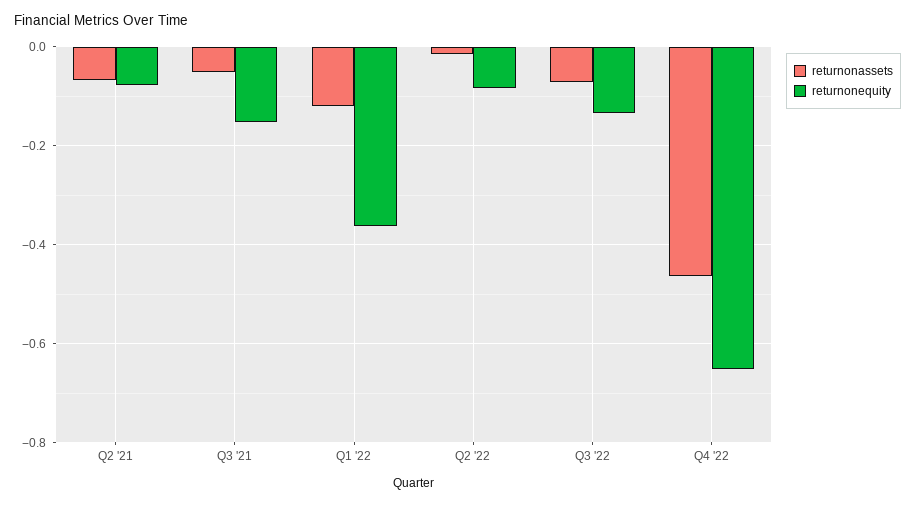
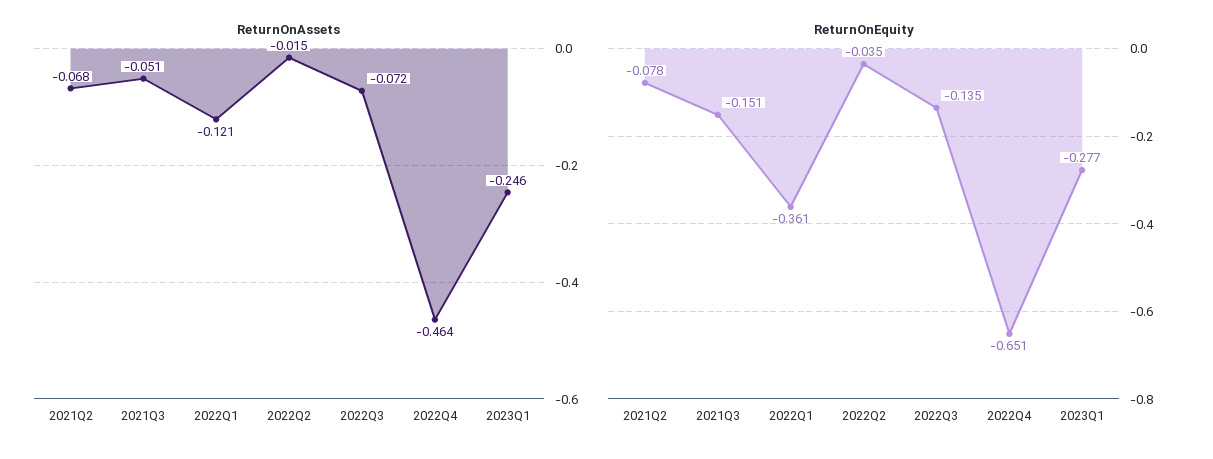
returnonequity, Q2 '22: -0.08 -> -0.035
returnonassets, 2023Q1: none -> -0.246
returnonequity, 2023Q1: none -> -0.277

